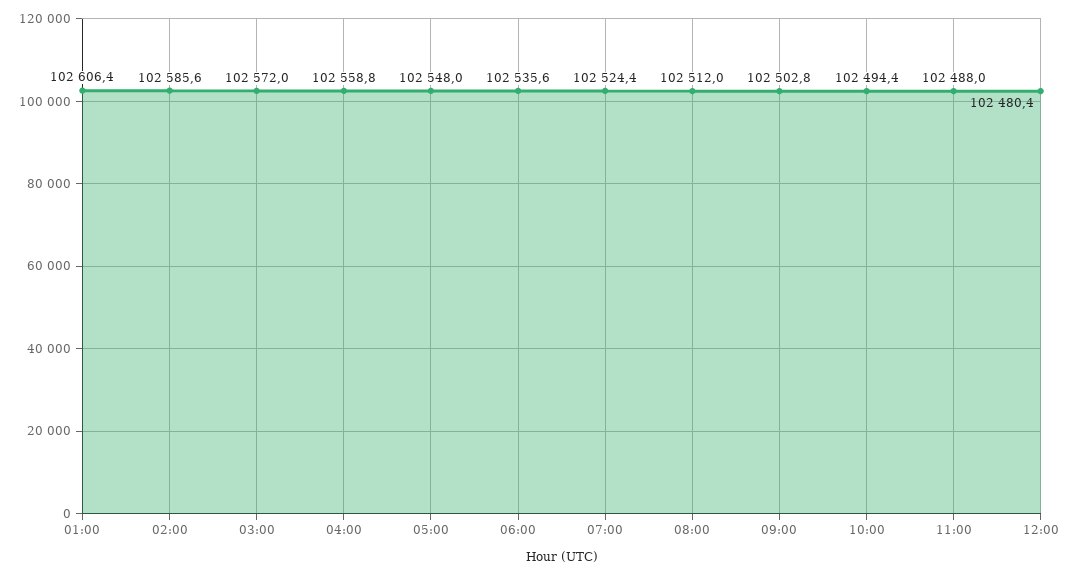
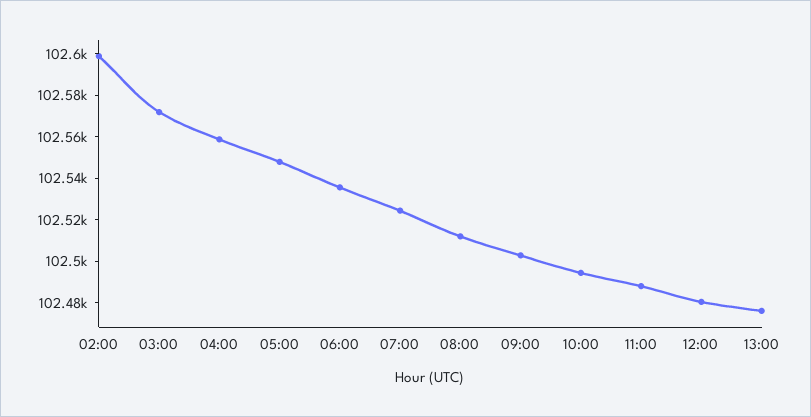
01:00: 102606.4 -> none
02:00: 102585.6 -> 102600
13:00: none -> 102475

